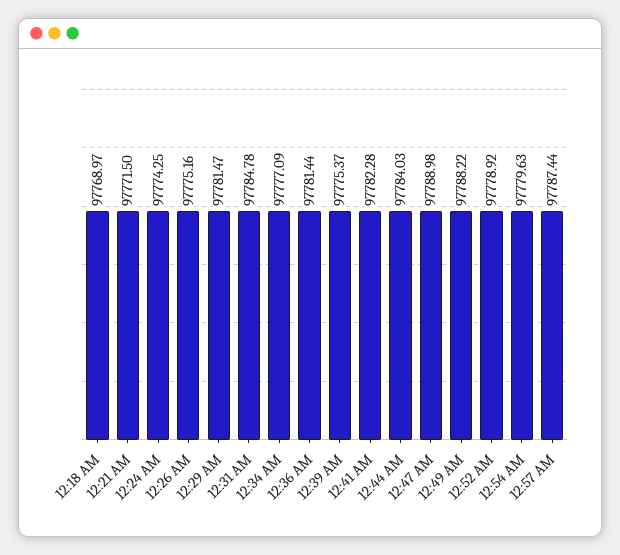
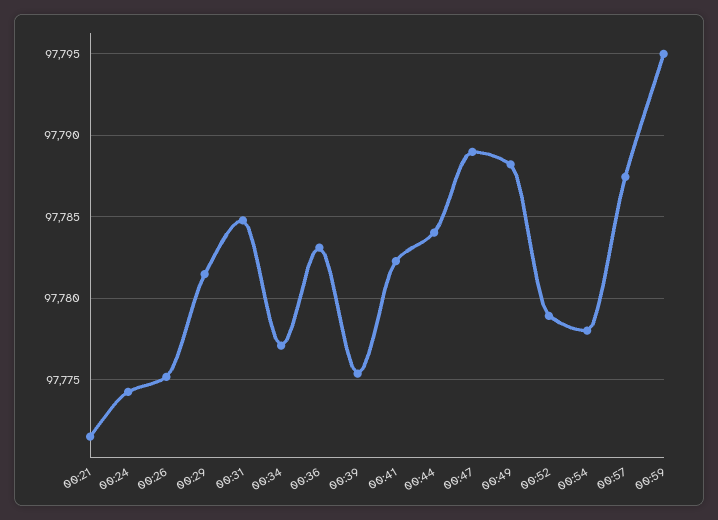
12:18 AM: 97768.97 -> none
12:36 AM: 97781.44 -> 97783
12:54 AM: 97779.63 -> 97778
00:59: none -> 97795

